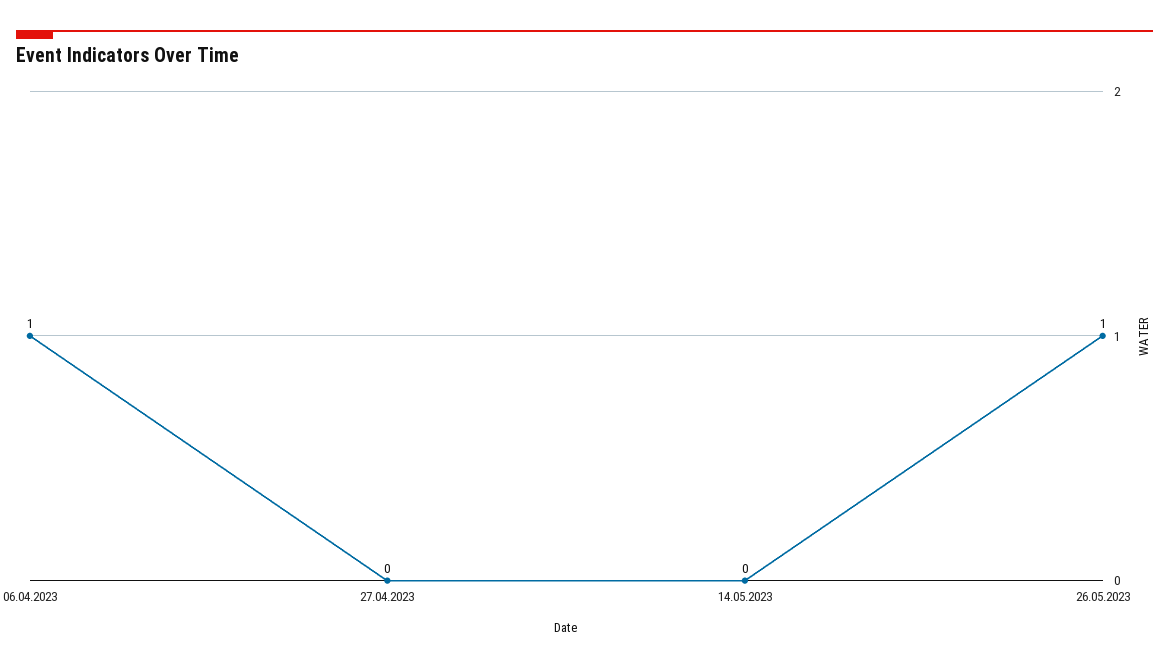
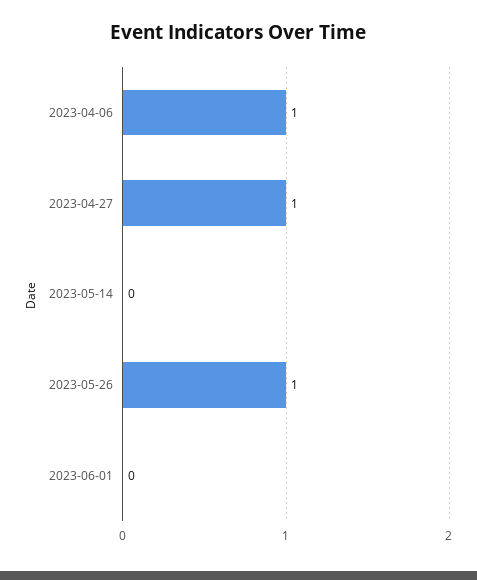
27.04.2023: 0 -> 1
2023-06-01: none -> 0

